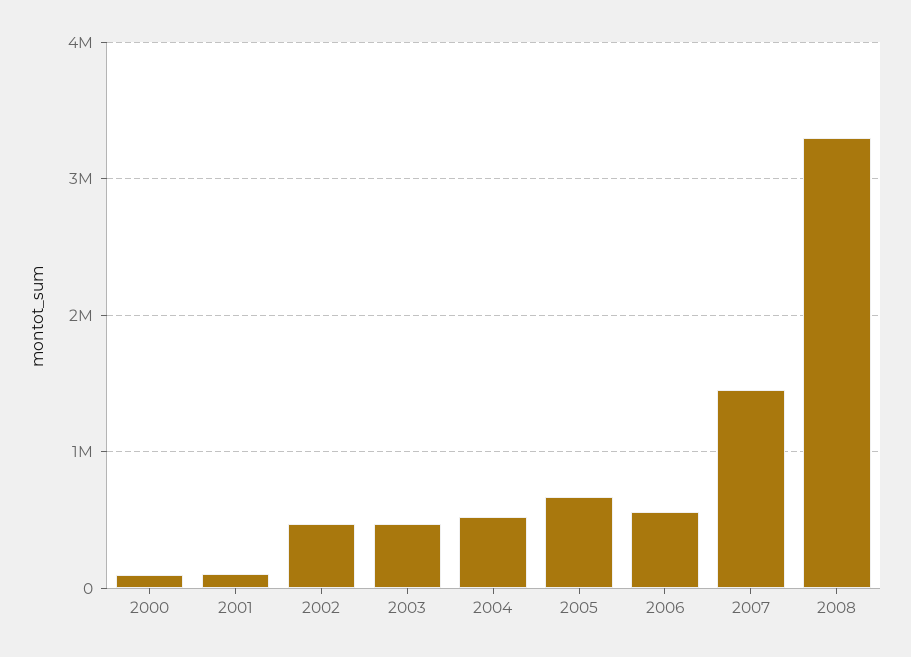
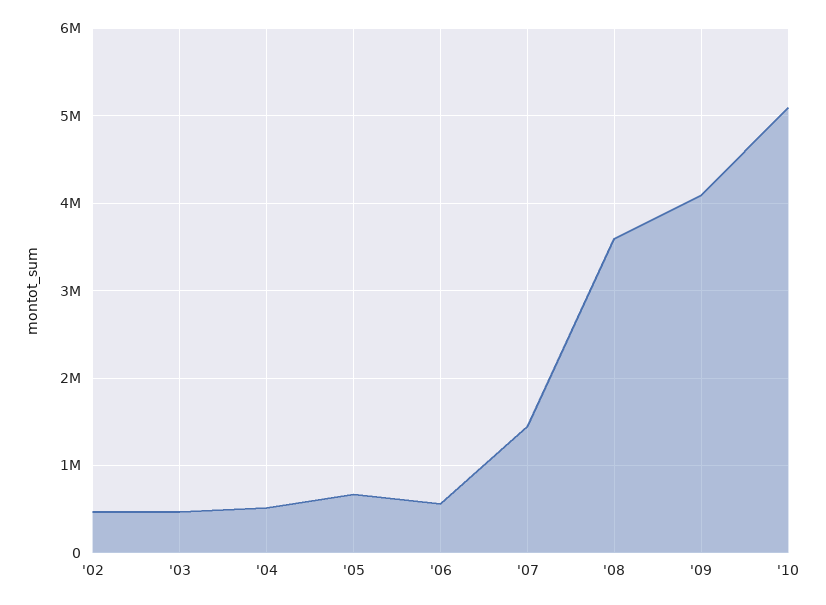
2000: 100000 -> none
2001: 100000 -> none
2008: 3300000 -> 3600000
'09: none -> 4100000
'10: none -> 5100000

